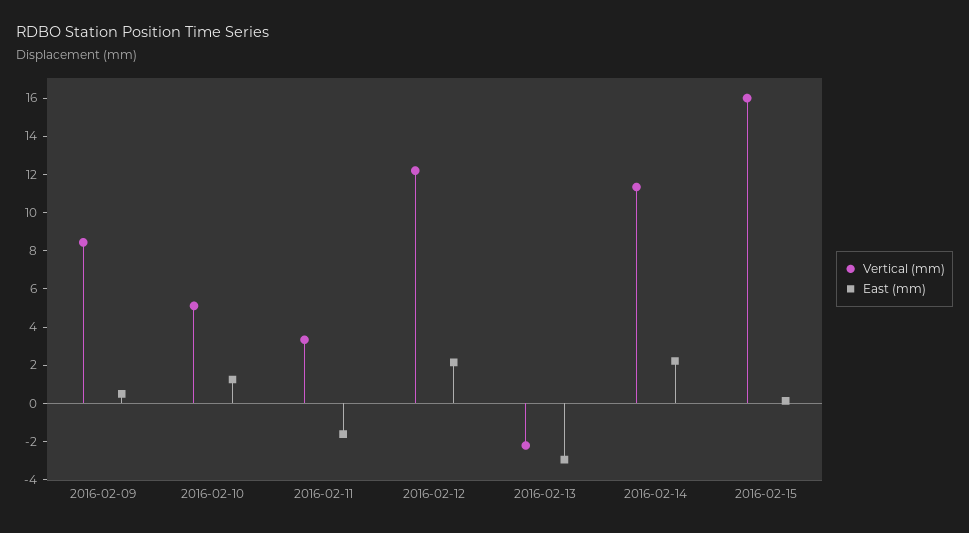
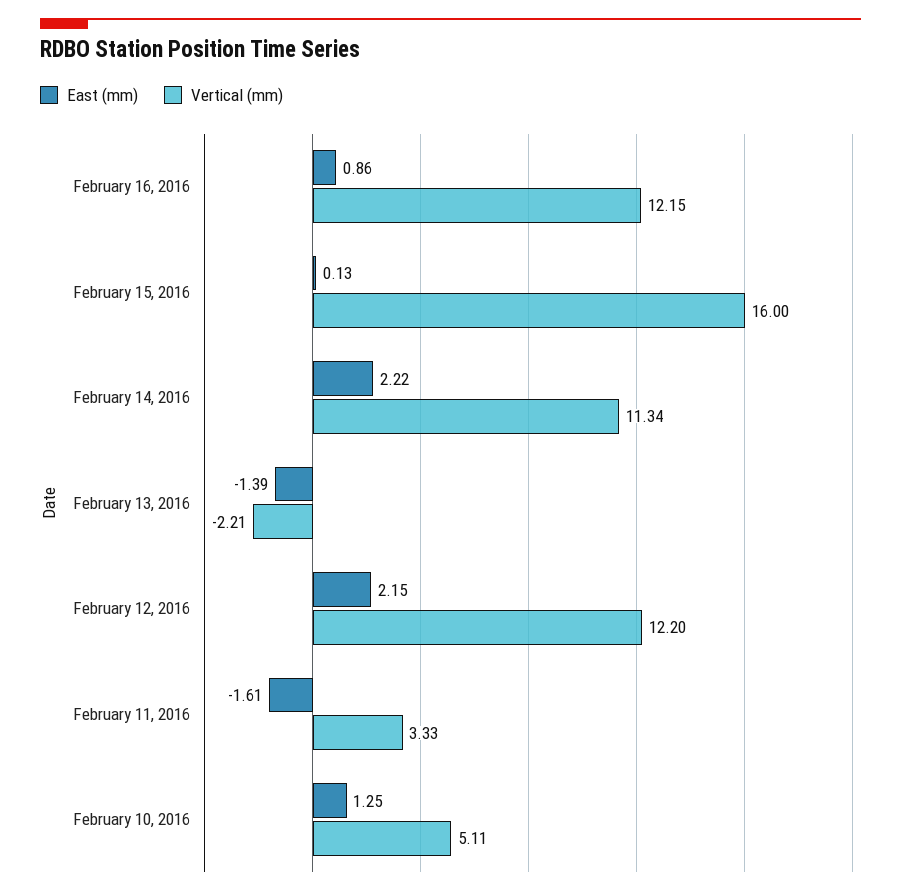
Vertical (mm), 2016-02-09: 8.5 -> none
East (mm), 2016-02-09: 0.5 -> none
East (mm), 2016-02-13: -3 -> -1.39
East (mm), February 16, 2016: none -> 0.86
Vertical (mm), February 16, 2016: none -> 12.15

